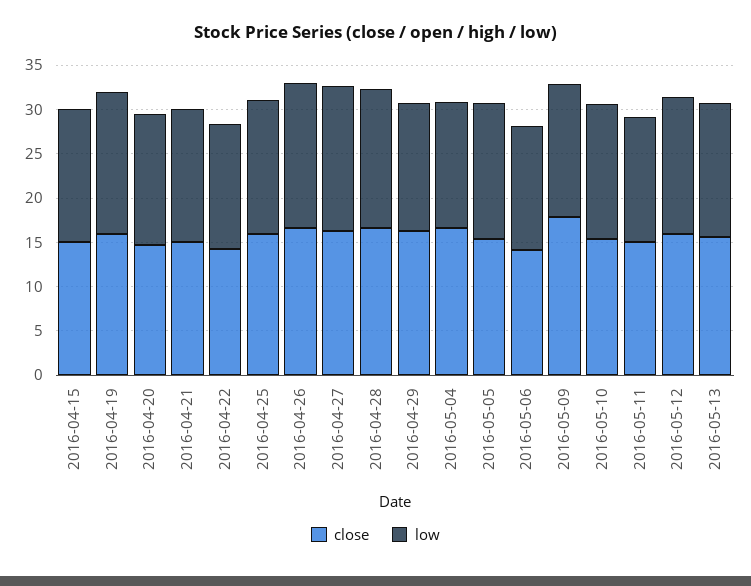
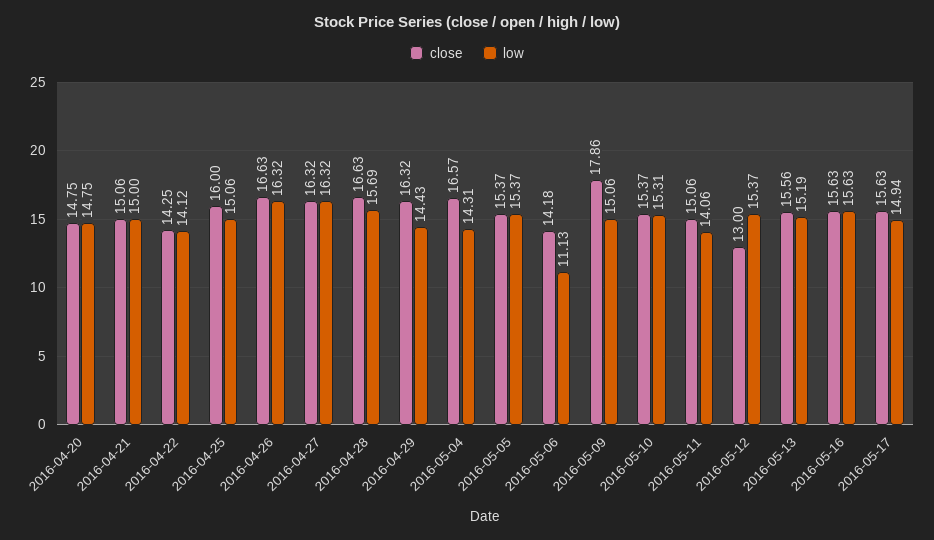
close, 2016-04-15: 15 -> none
low, 2016-04-15: 15 -> none
close, 2016-04-19: 16 -> none
low, 2016-04-19: 16 -> none
low, 2016-05-06: 14 -> 11.13
close, 2016-05-12: 16 -> 13
close, 2016-05-16: none -> 15.63
low, 2016-05-16: none -> 15.63
close, 2016-05-17: none -> 15.63
low, 2016-05-17: none -> 14.94

